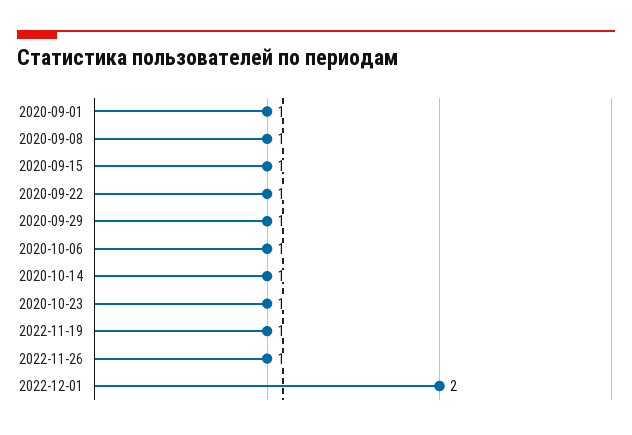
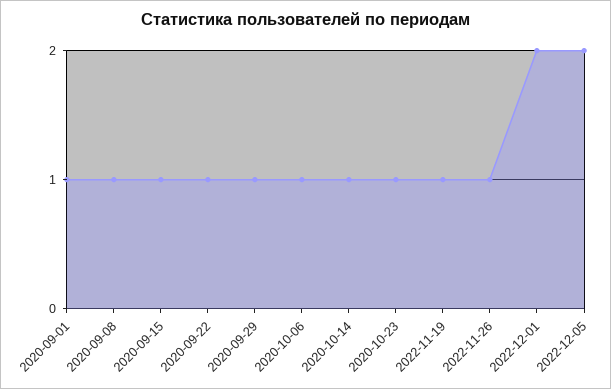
2022-12-05: none -> 2

